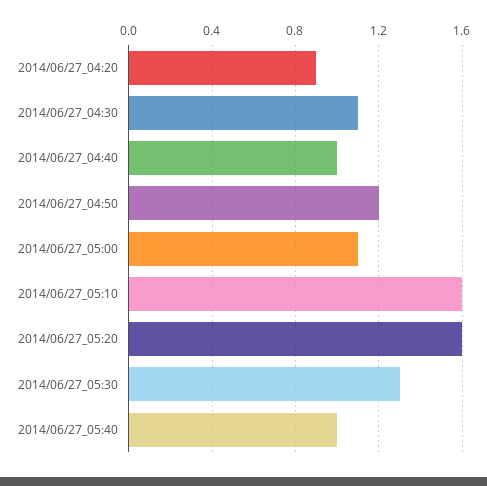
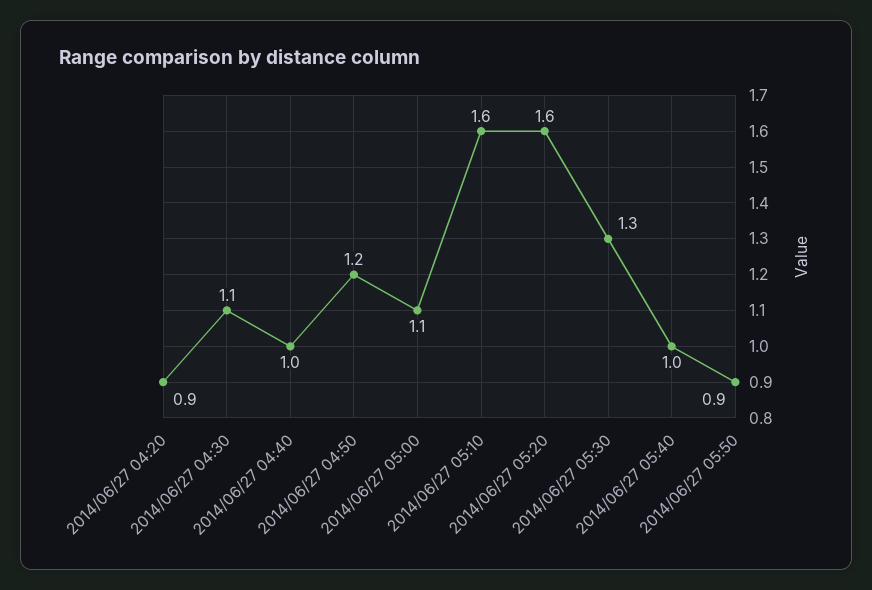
2014/06/27 05:50: none -> 0.9

